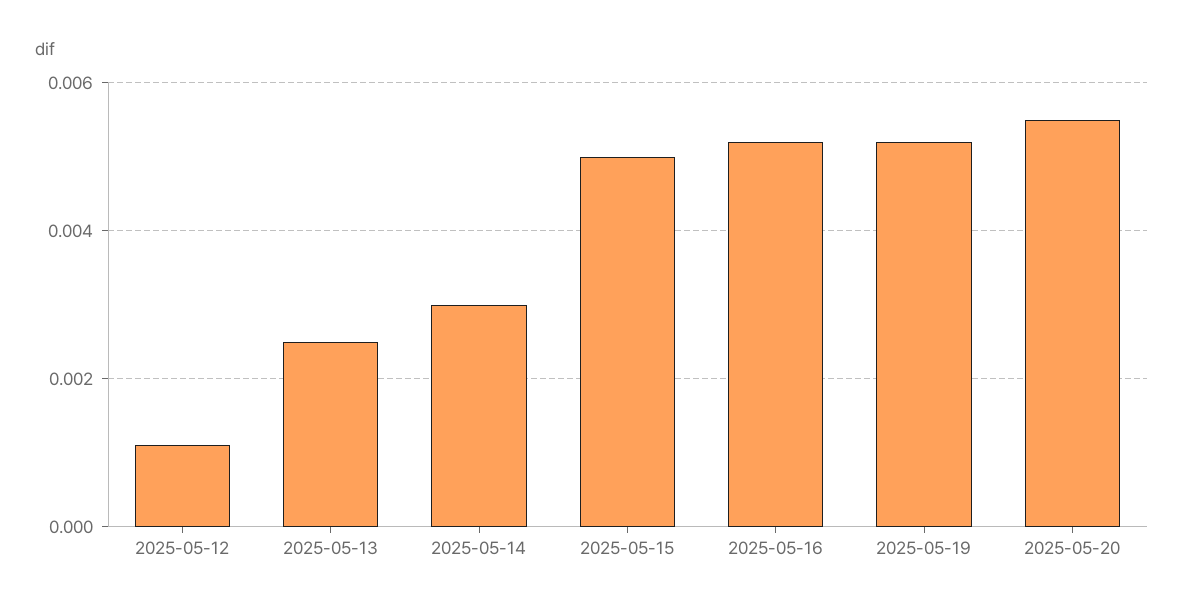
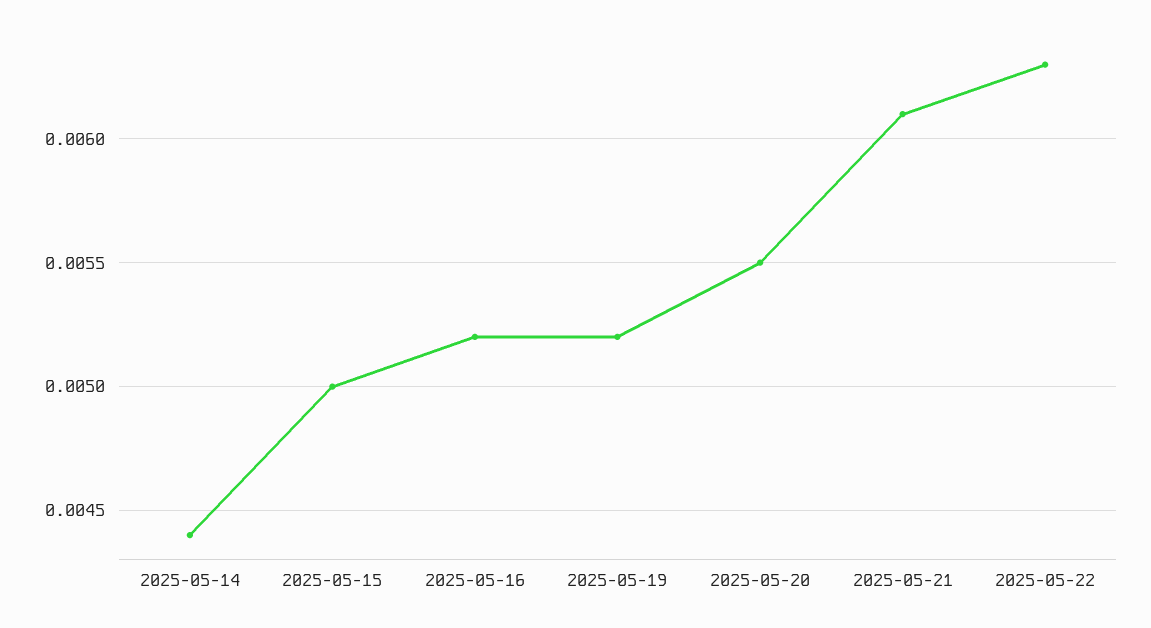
2025-05-12: 0.001 -> none
2025-05-13: 0.0025 -> none
2025-05-14: 0.003 -> 0.0044
2025-05-21: none -> 0.0061
2025-05-22: none -> 0.0063

